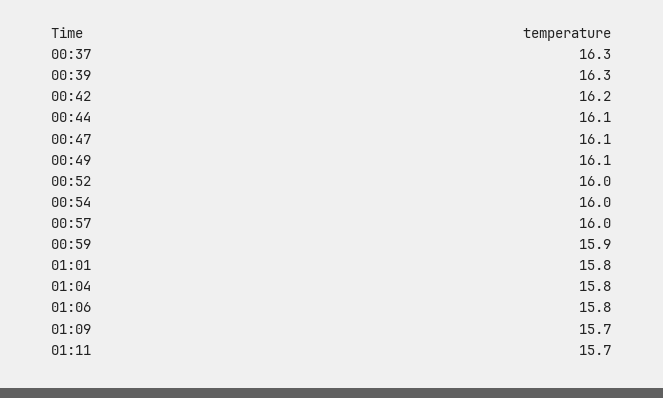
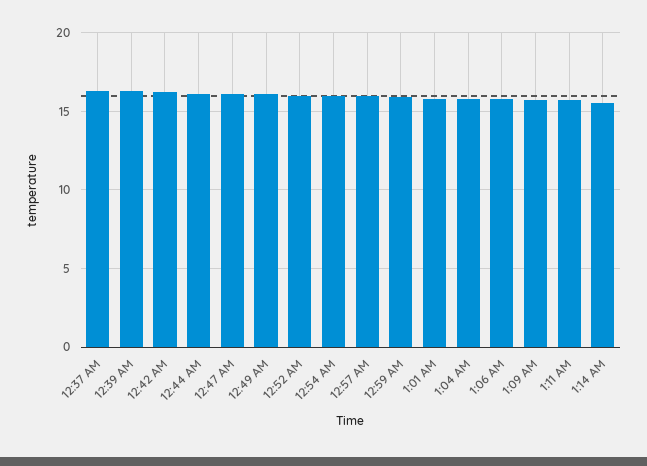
1:14 AM: none -> 15.5

